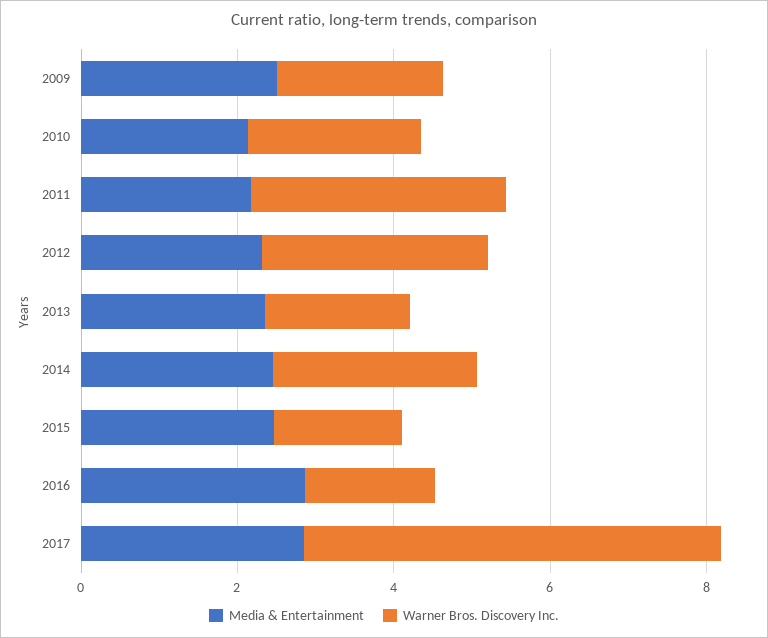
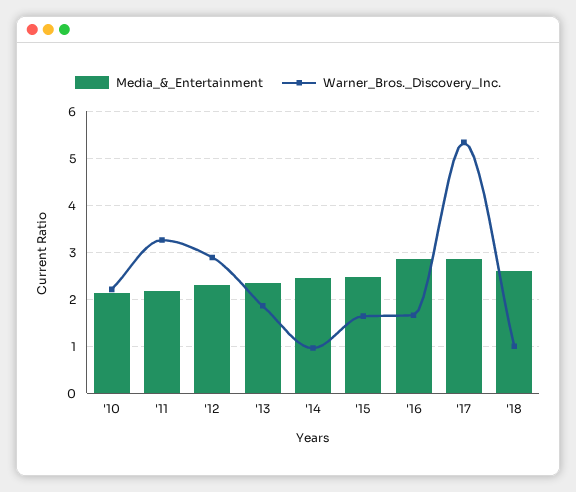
Media & Entertainment, 2009: 2.5 -> none
Warner Bros. Discovery Inc., 2009: 2 -> none
Warner Bros. Discovery Inc., 2014: 2.5 -> 1
Media & Entertainment, '18: none -> 2.6
Warner Bros. Discovery Inc., '18: none -> 1

